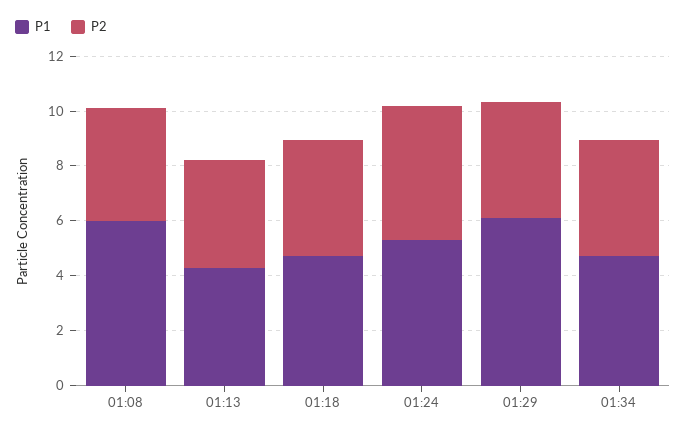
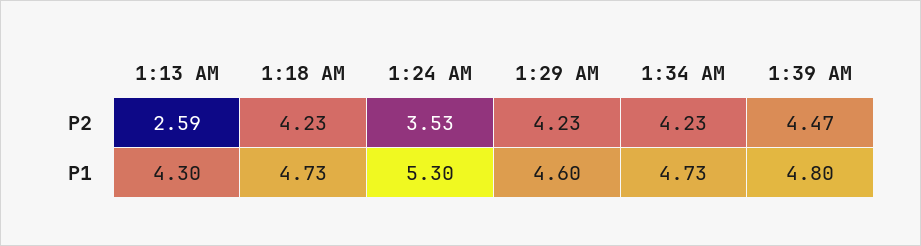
P1, 01:08: 6 -> none
P2, 01:08: 4 -> none
P2, 01:13: 4 -> 2.59
P2, 01:24: 5 -> 3.53
P1, 01:29: 6 -> 4.6
P2, 1:39 AM: none -> 4.47
P1, 1:39 AM: none -> 4.8

